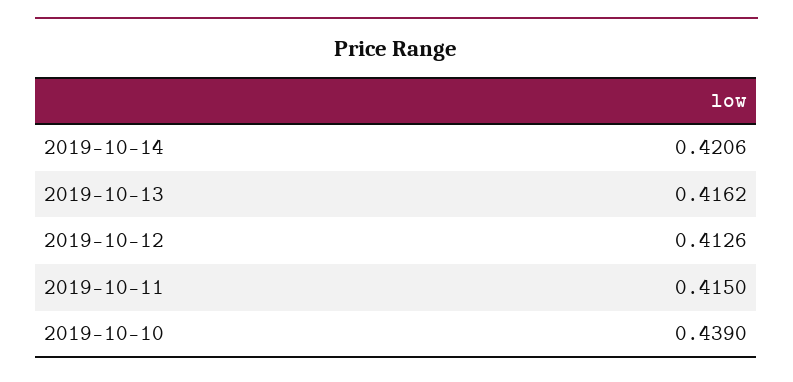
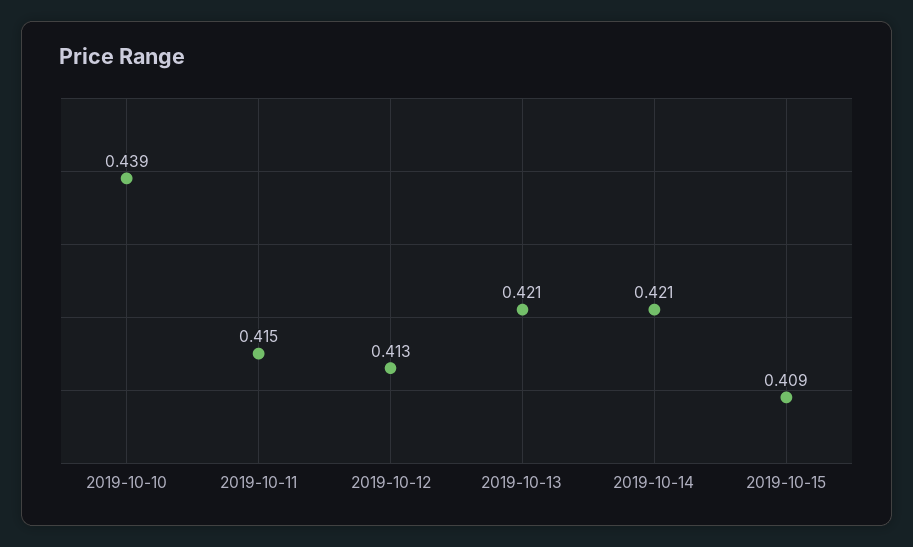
2019-10-13: 0.4162 -> 0.421
2019-10-15: none -> 0.409

